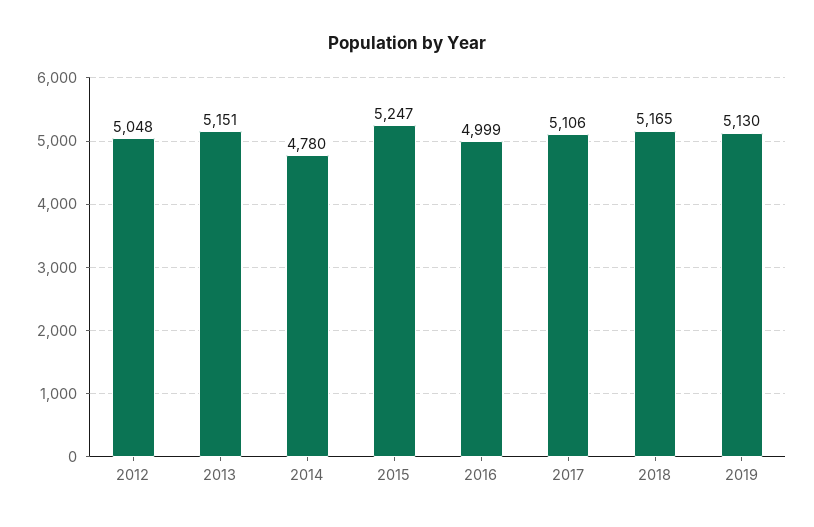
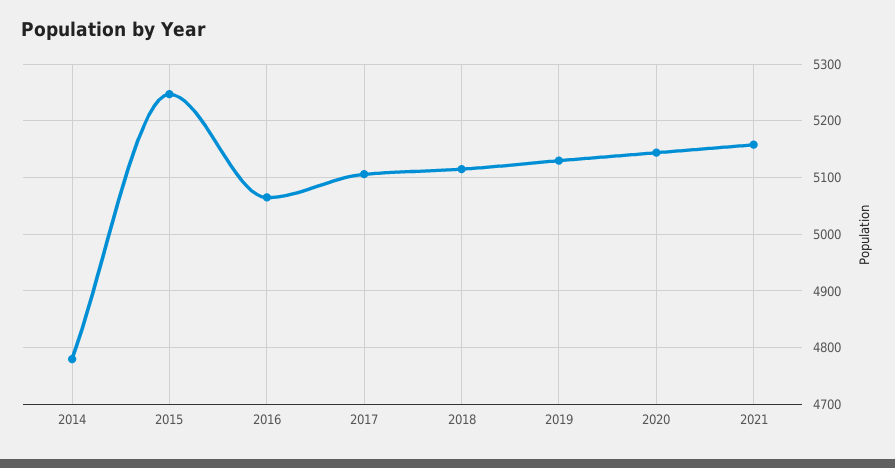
2012: 5048 -> none
2013: 5151 -> none
2016: 4999 -> 5060
2018: 5165 -> 5120
2020: none -> 5140
2021: none -> 5160

